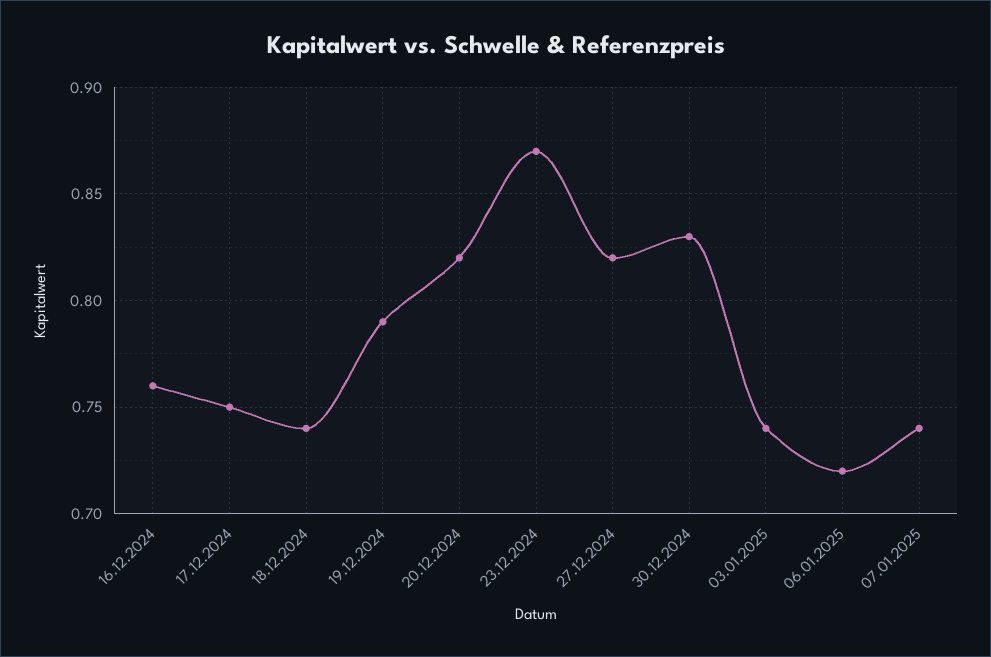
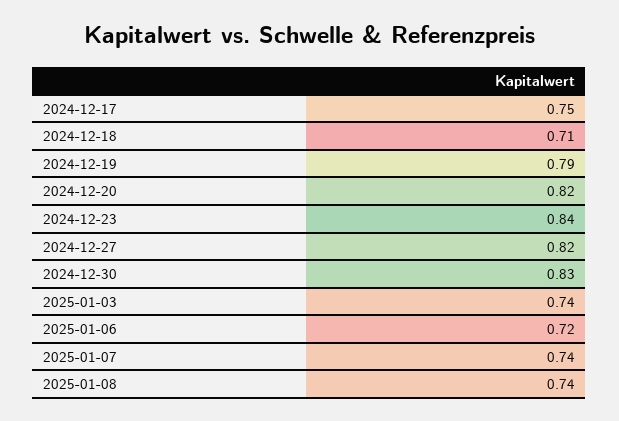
16.12.2024: 0.76 -> none
18.12.2024: 0.74 -> 0.71
23.12.2024: 0.87 -> 0.84
2025-01-08: none -> 0.74

